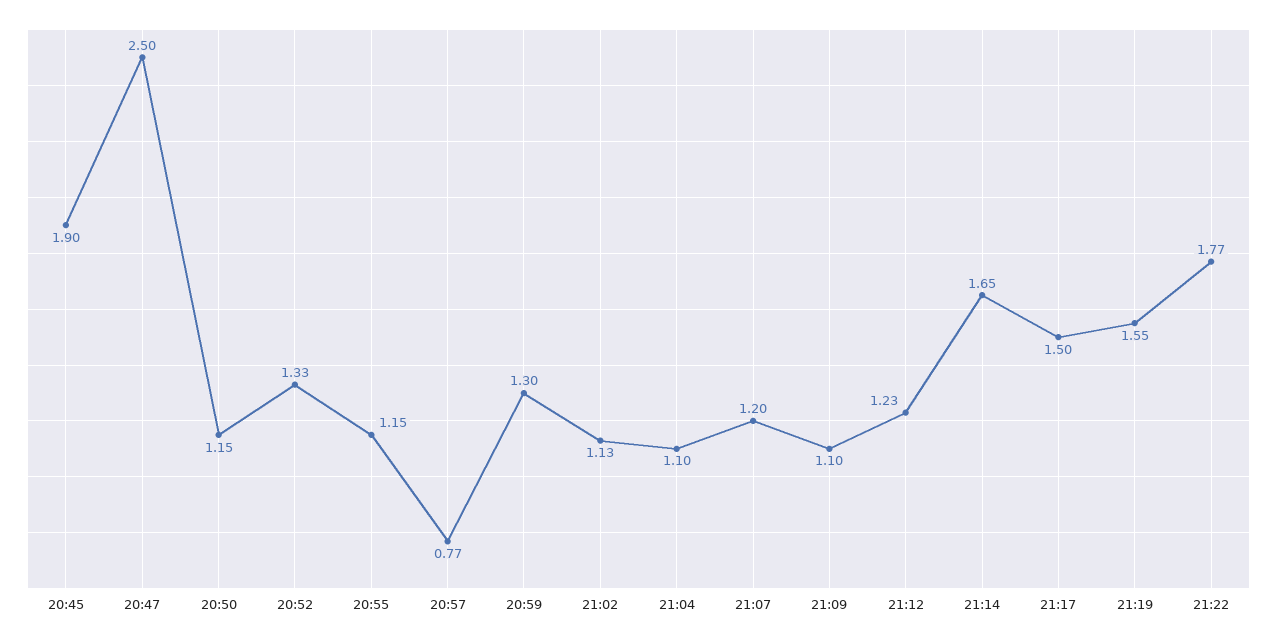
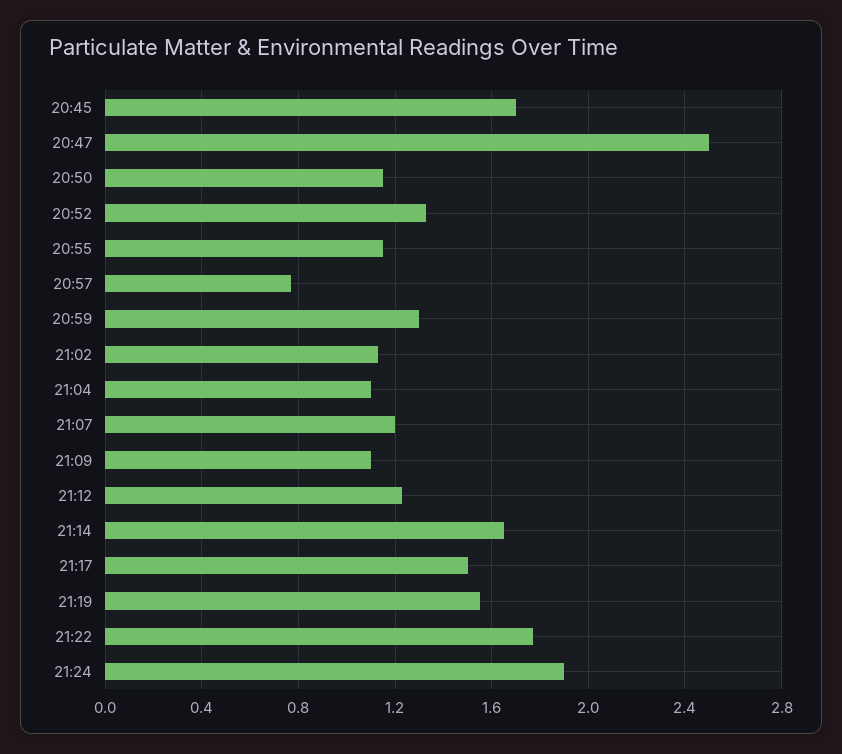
20:45: 1.9 -> 1.7
21:24: none -> 1.9

